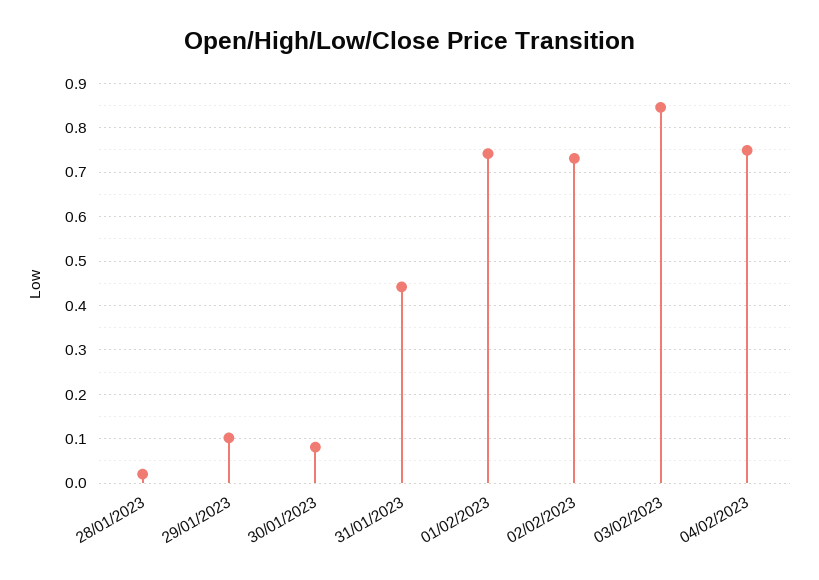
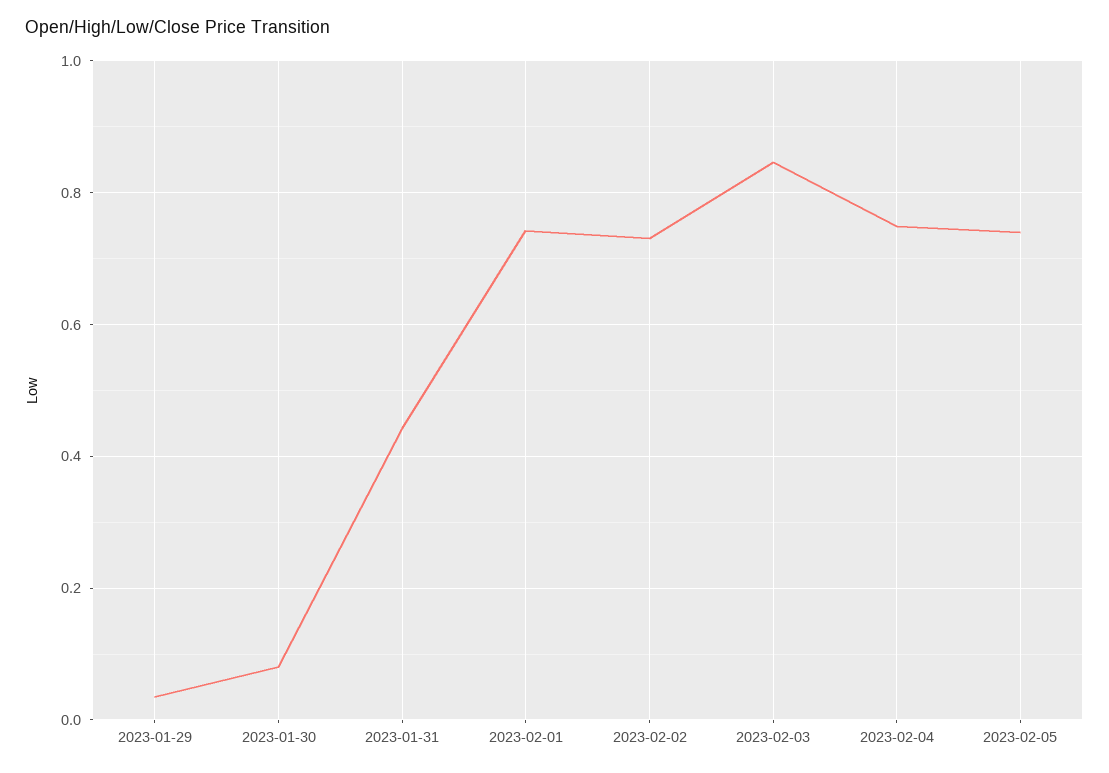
28/01/2023: 0.02 -> none
29/01/2023: 0.1 -> 0.04
2023-02-05: none -> 0.74

